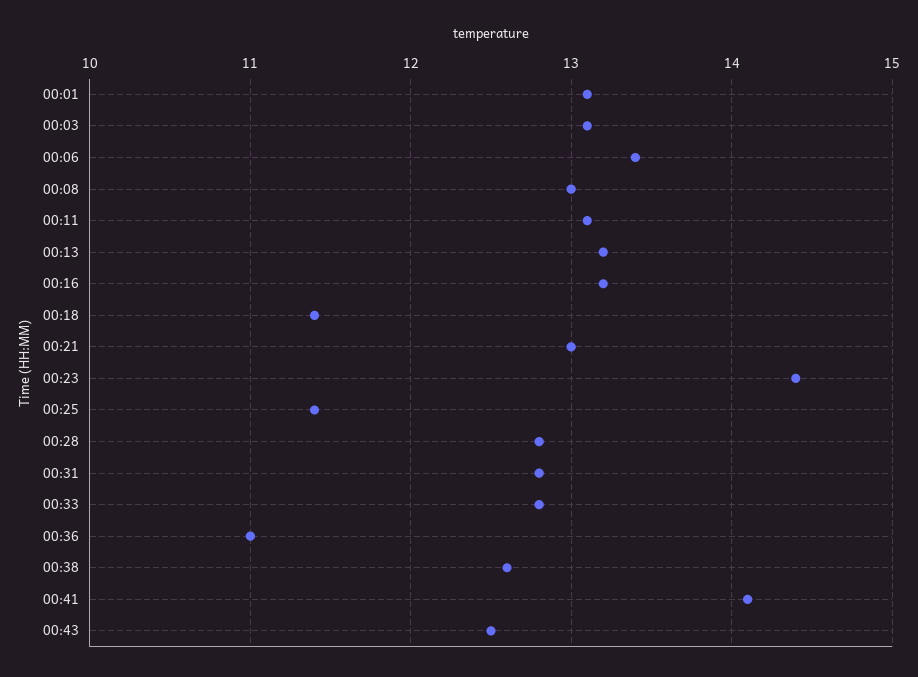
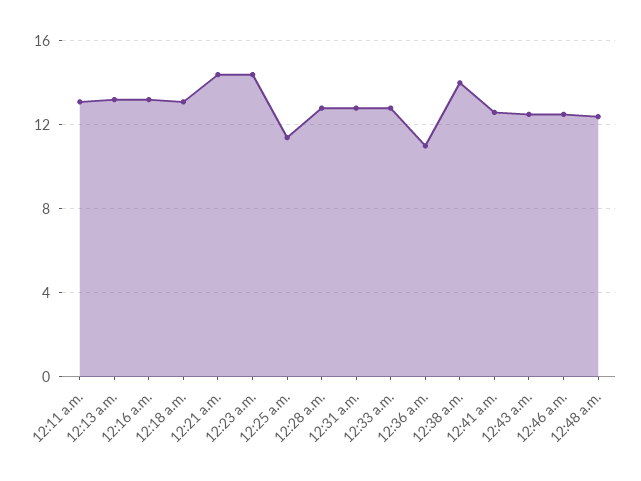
00:01: 13.1 -> none
00:03: 13.1 -> none
00:06: 13.4 -> none
00:08: 13 -> none
00:18: 11.4 -> 13
00:21: 13 -> 14.5
00:38: 12.6 -> 14
00:41: 14.1 -> 12.5
12:46 a.m.: none -> 12.5
12:48 a.m.: none -> 12.5

